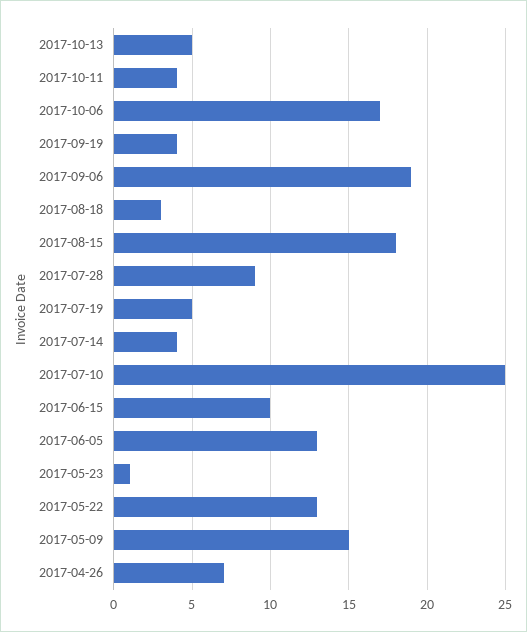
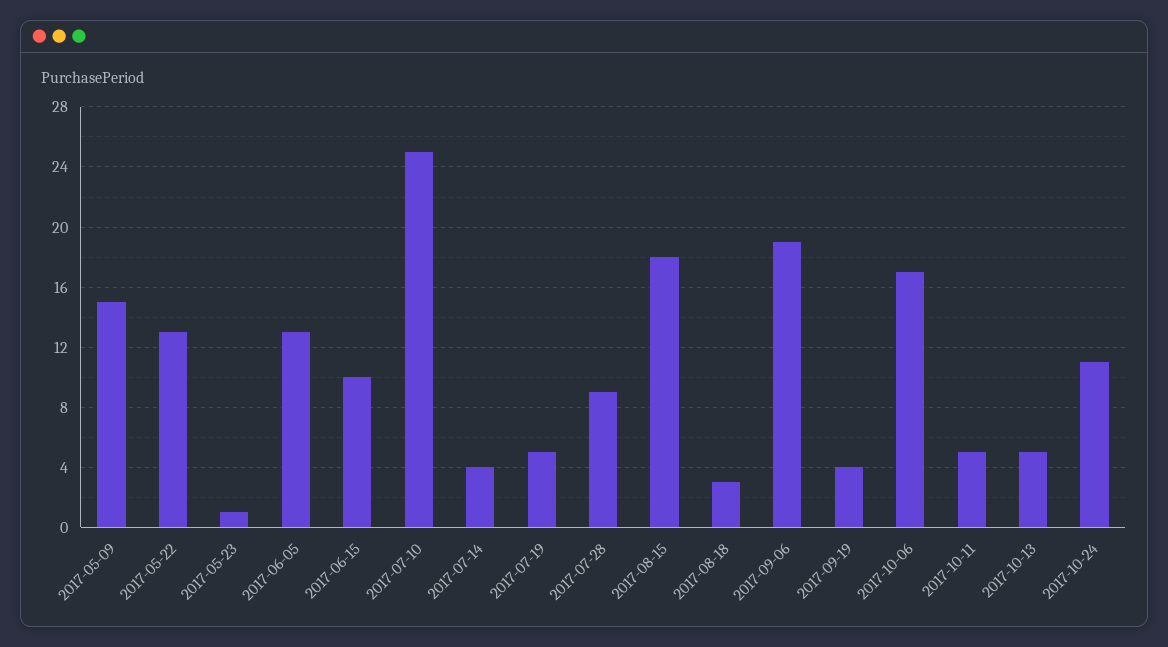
2017-10-11: 4 -> 5
2017-04-26: 7 -> none
2017-10-24: none -> 11

